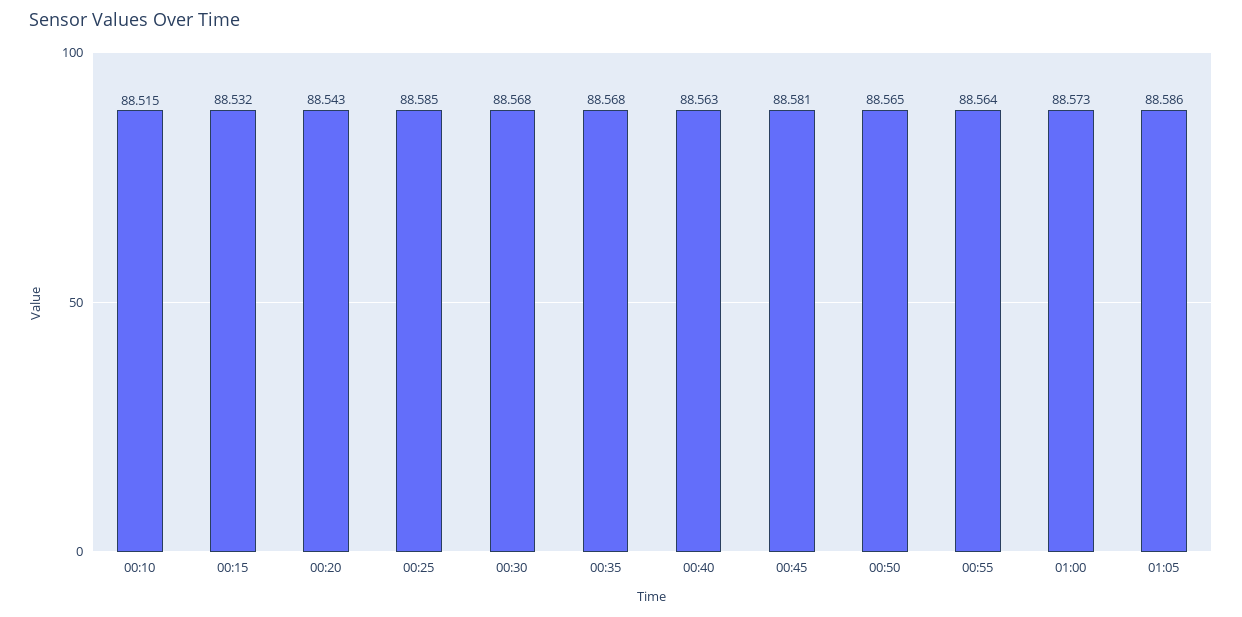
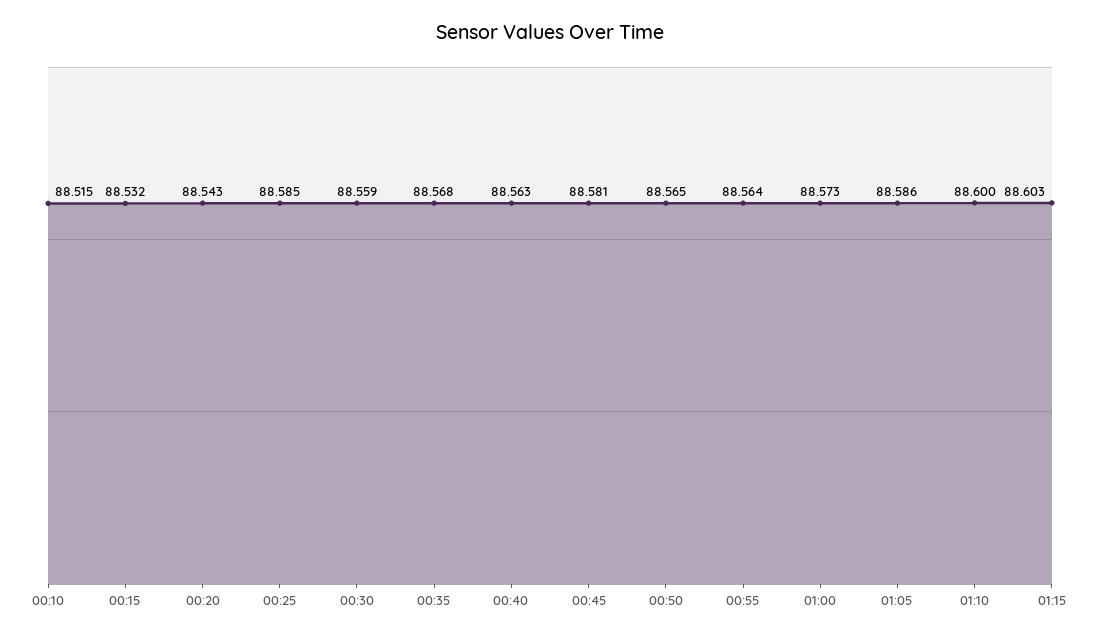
00:30: 88.568 -> 88.559
01:10: none -> 88.6
01:15: none -> 88.603

